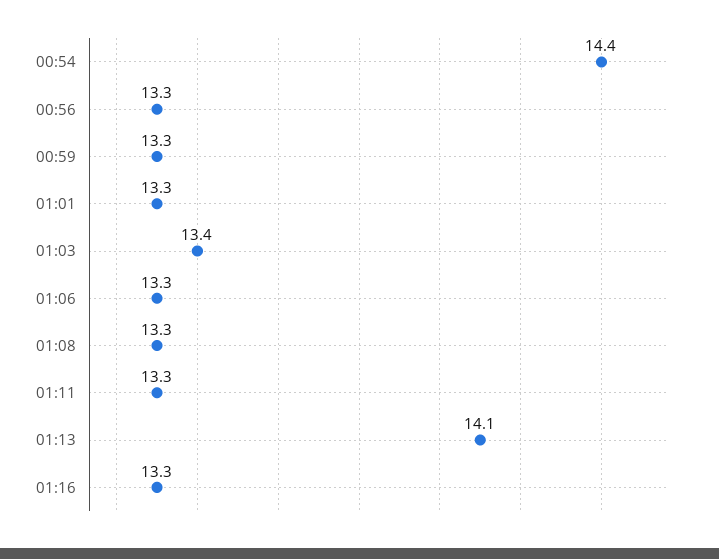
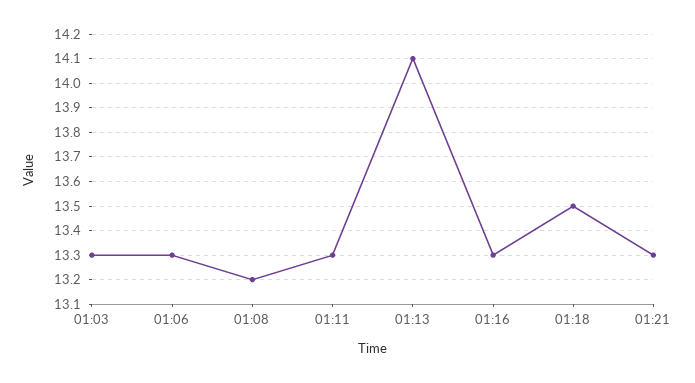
00:54: 14.4 -> none
00:56: 13.3 -> none
00:59: 13.3 -> none
01:01: 13.3 -> none
01:03: 13.4 -> 13.3
01:08: 13.3 -> 13.2
01:18: none -> 13.5
01:21: none -> 13.3

